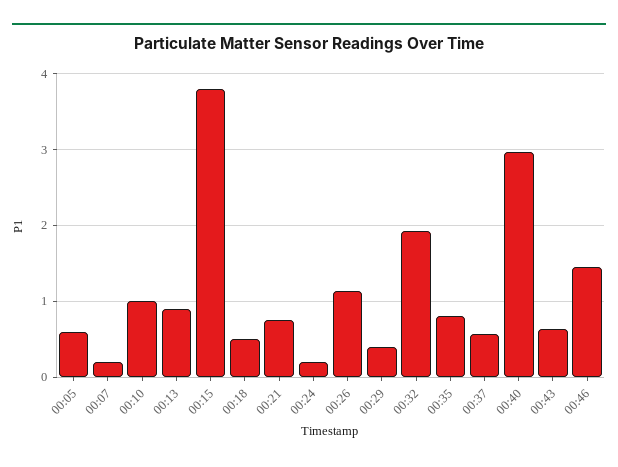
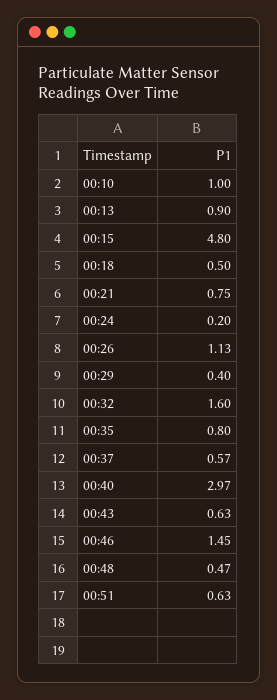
00:05: 0.6 -> none
00:07: 0.2 -> none
00:15: 3.8 -> 4.8
00:32: 1.9 -> 1.6
00:48: none -> 0.47
00:51: none -> 0.63

